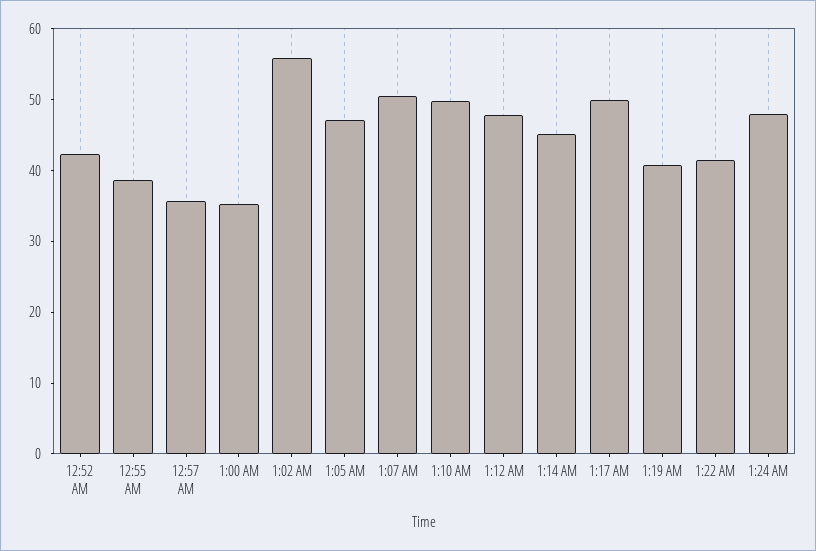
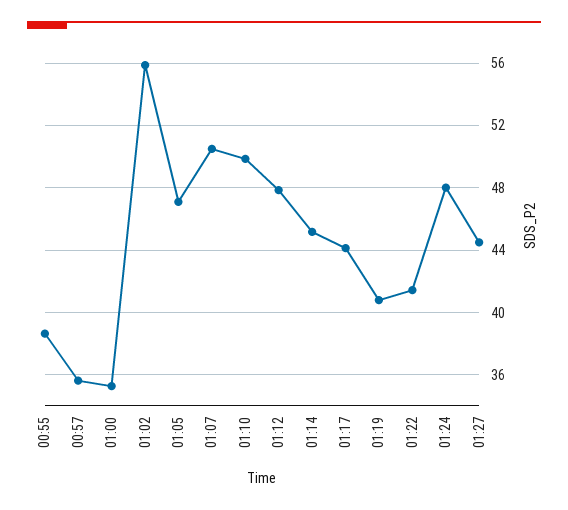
12:52 AM: 42 -> none
1:17 AM: 50 -> 44
01:27: none -> 44.5

